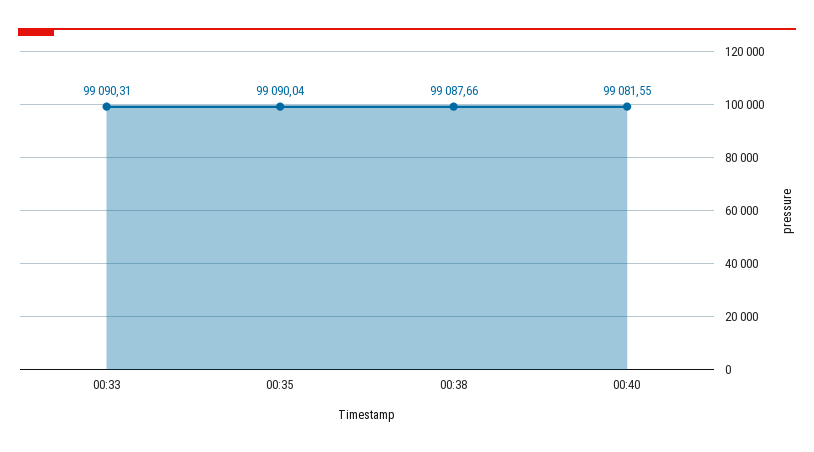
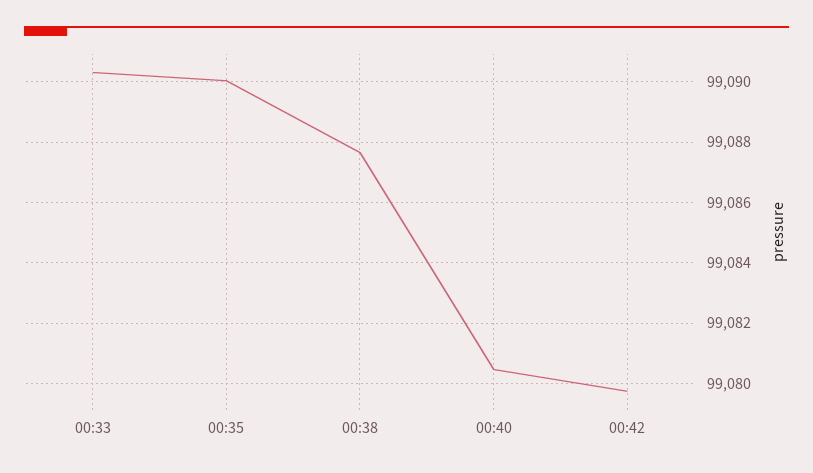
00:40: 99081.55 -> 99080.4
00:42: none -> 99079.8

